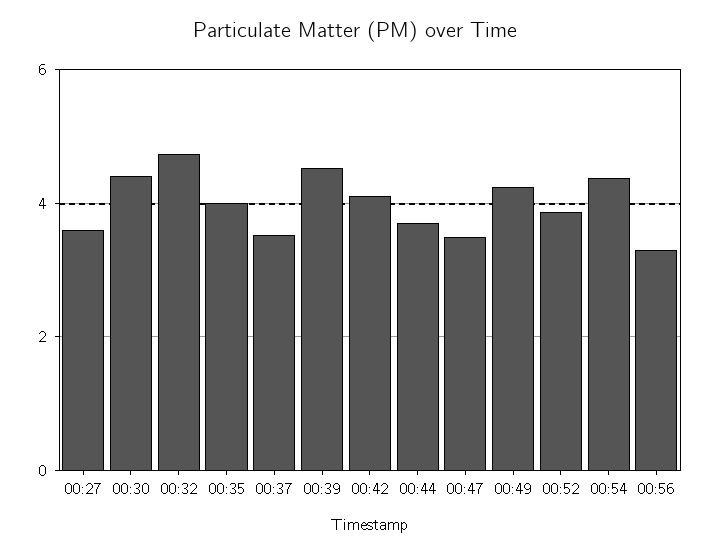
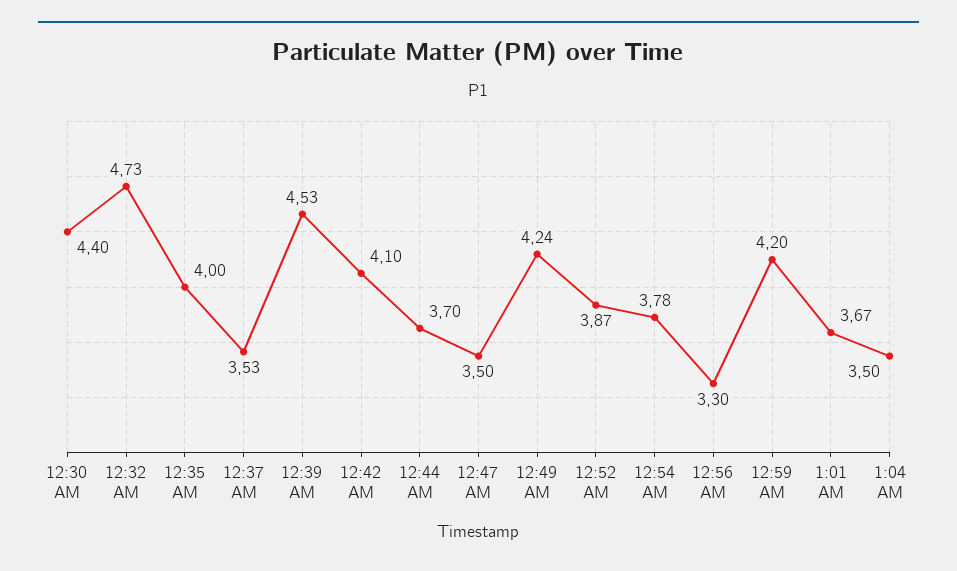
00:27: 3.6 -> none
00:54: 4.4 -> 3.78
12:59 AM: none -> 4.2
1:01 AM: none -> 3.67
1:04 AM: none -> 3.5

